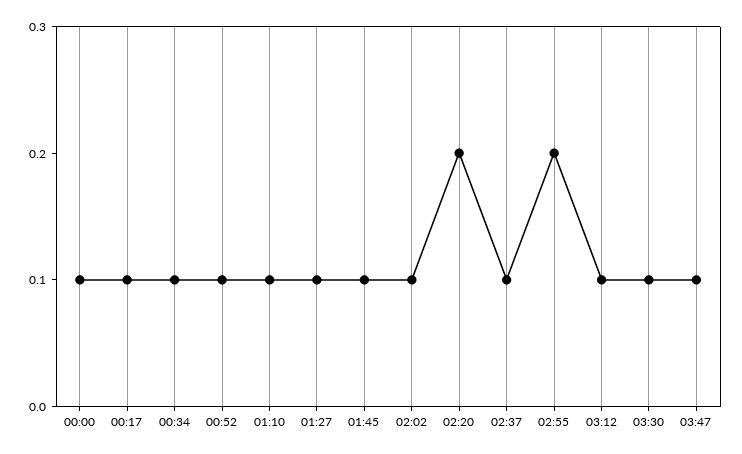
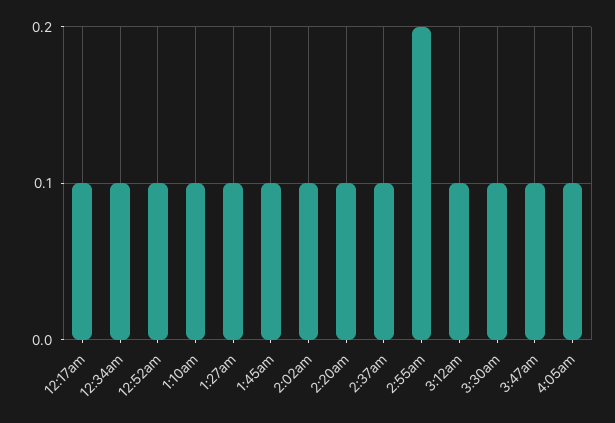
00:00: 0.1 -> none
02:20: 0.2 -> 0.1
4:05am: none -> 0.1

